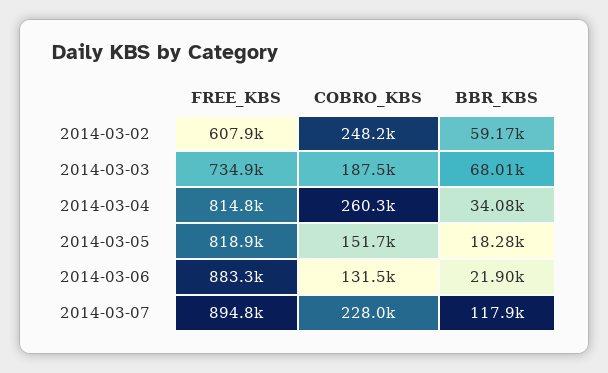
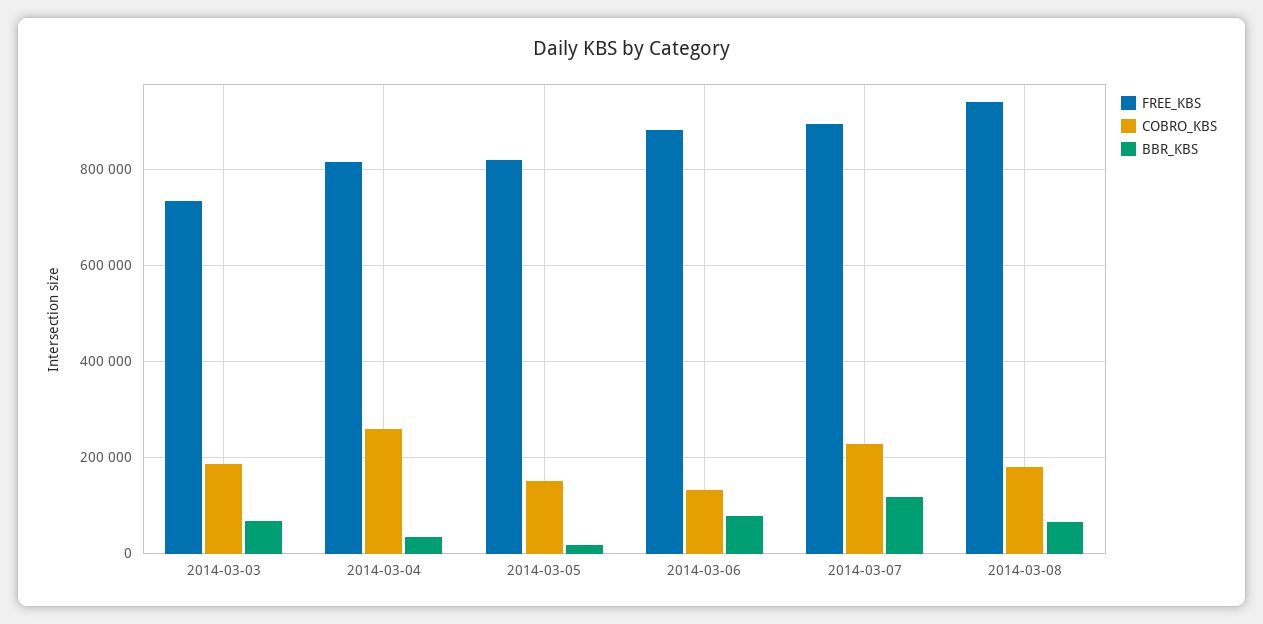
FREE_KBS, 2014-03-02: 607900 -> none
COBRO_KBS, 2014-03-02: 248200 -> none
BBR_KBS, 2014-03-02: 59170 -> none
BBR_KBS, 2014-03-06: 21900 -> 80000
FREE_KBS, 2014-03-08: none -> 940000
COBRO_KBS, 2014-03-08: none -> 180000
BBR_KBS, 2014-03-08: none -> 60000

